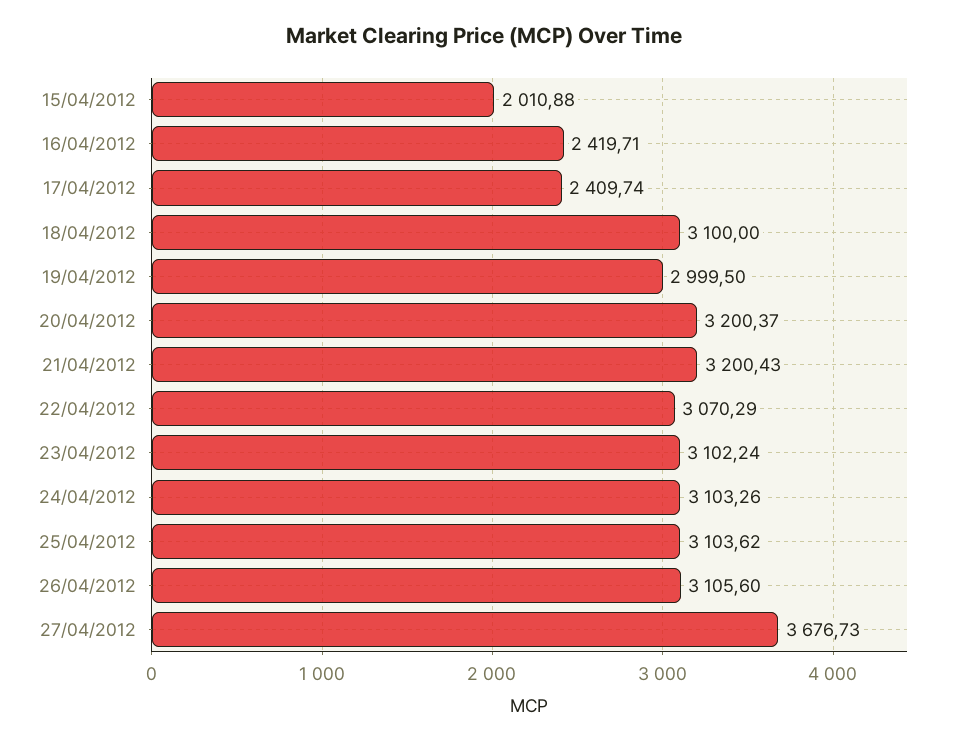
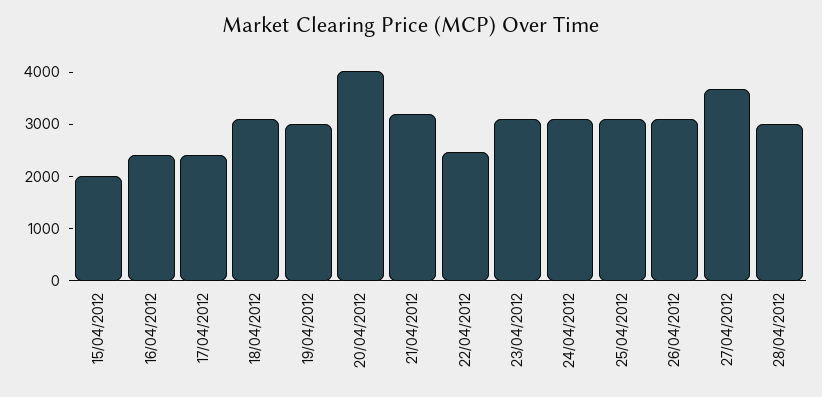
20/04/2012: 3200.37 -> 4000
22/04/2012: 3070.29 -> 2400
28/04/2012: none -> 3000

